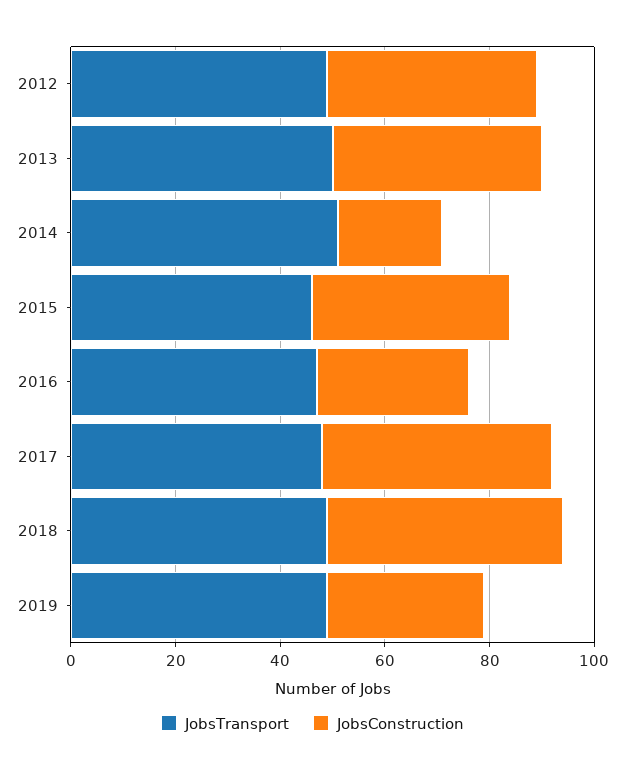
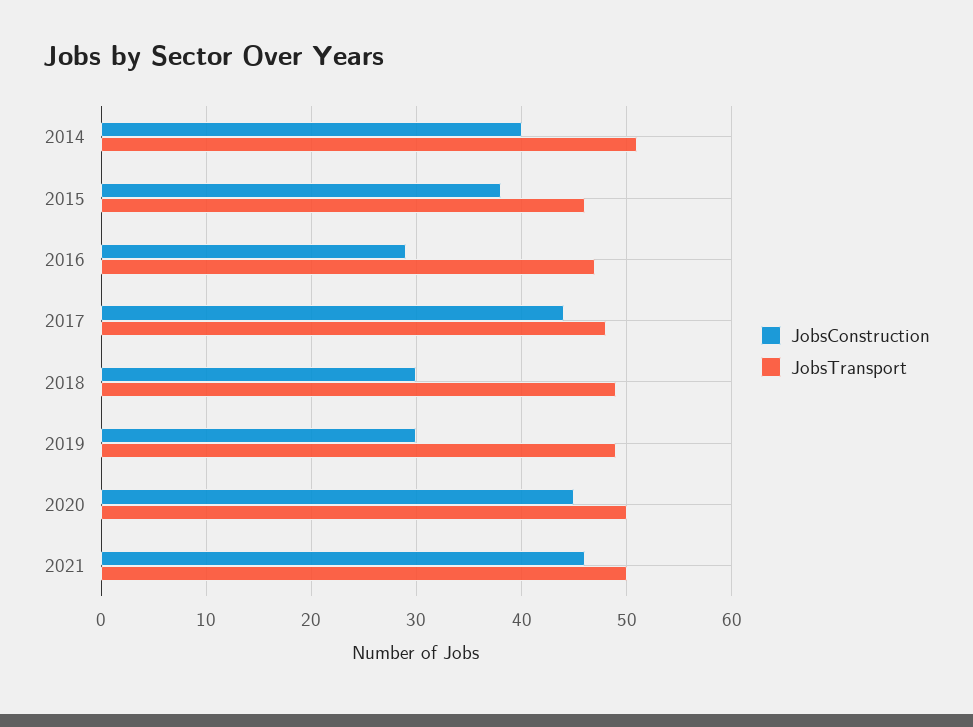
JobsTransport, 2012: 50 -> none
JobsConstruction, 2012: 40 -> none
JobsTransport, 2013: 50 -> none
JobsConstruction, 2013: 40 -> none
JobsConstruction, 2014: 20 -> 40
JobsConstruction, 2018: 45 -> 30
JobsConstruction, 2020: none -> 45
JobsTransport, 2020: none -> 50
JobsConstruction, 2021: none -> 46
JobsTransport, 2021: none -> 50

